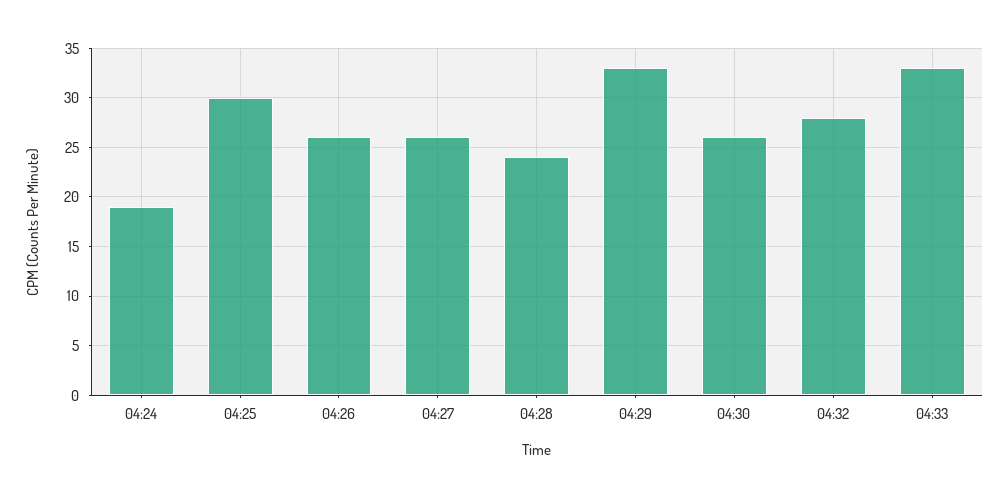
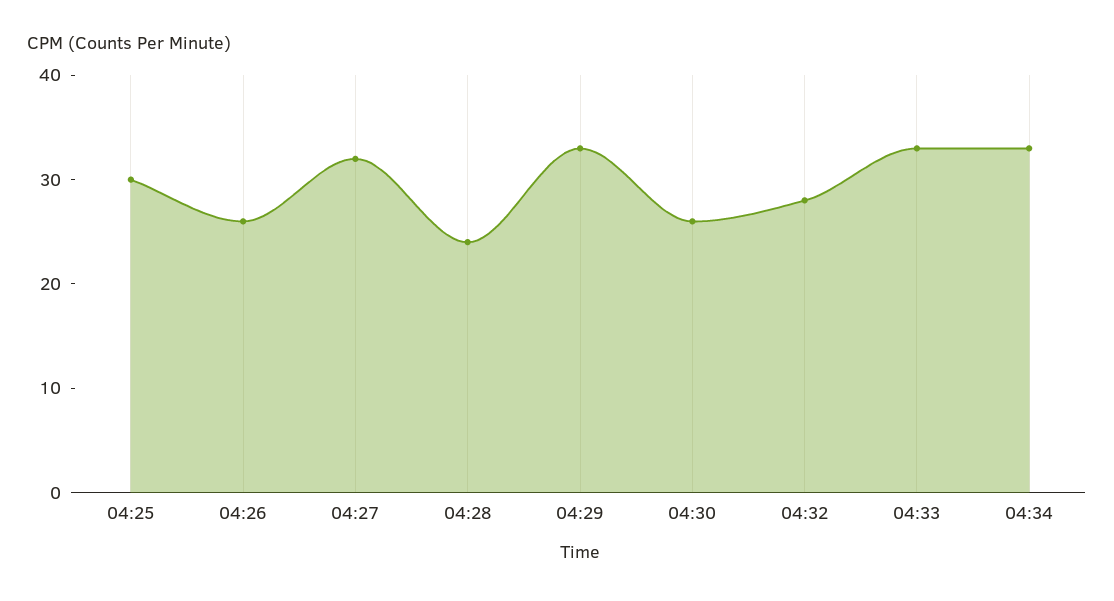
04:24: 19 -> none
04:27: 26 -> 32
04:34: none -> 33

